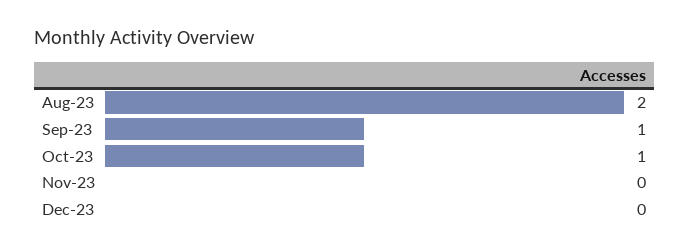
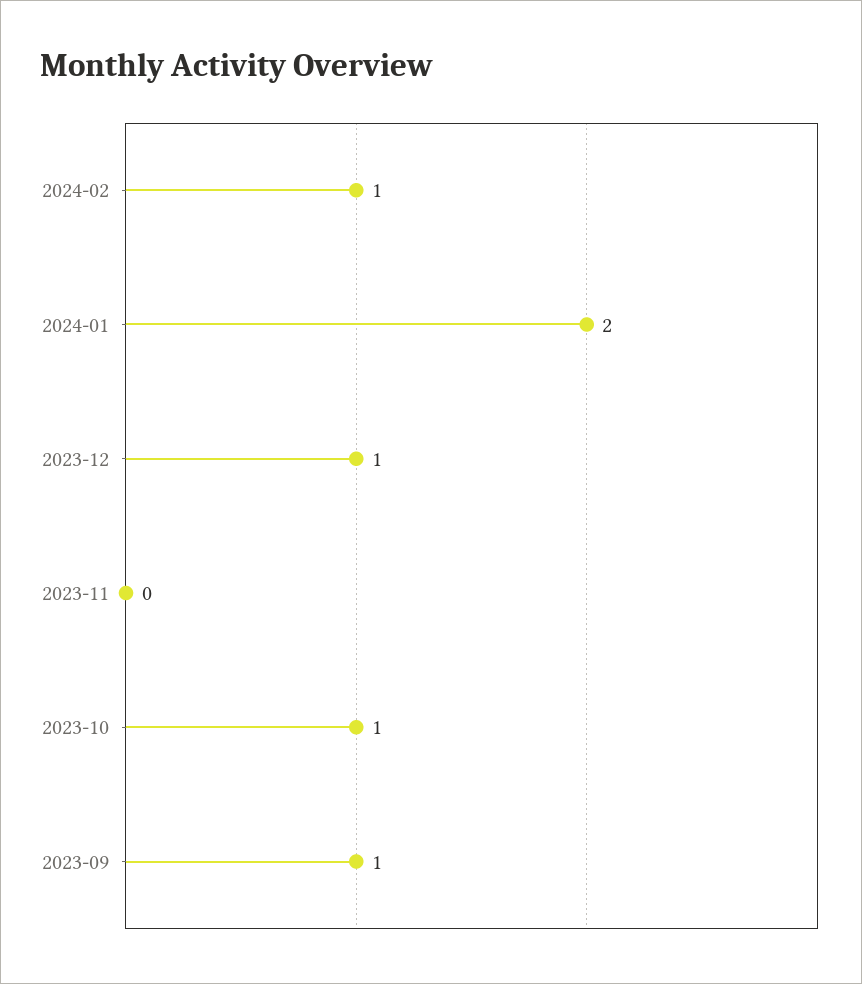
Aug-23: 2 -> none
Dec-23: 0 -> 1
2024-02: none -> 1
2024-01: none -> 2

